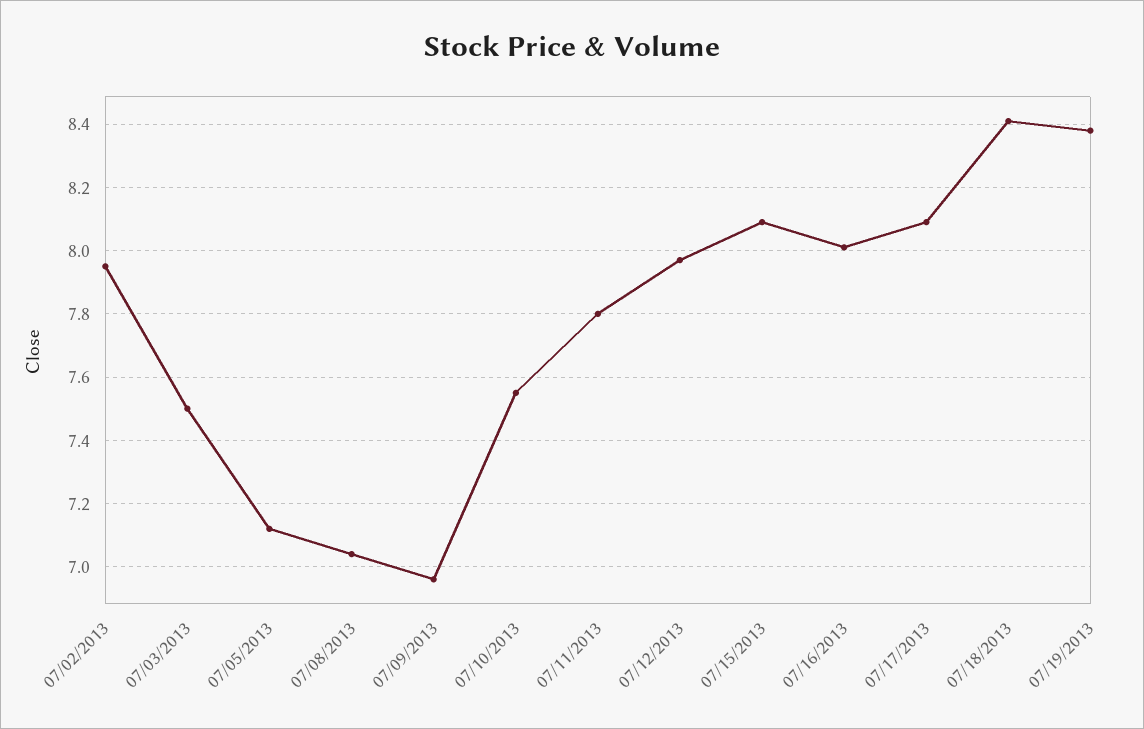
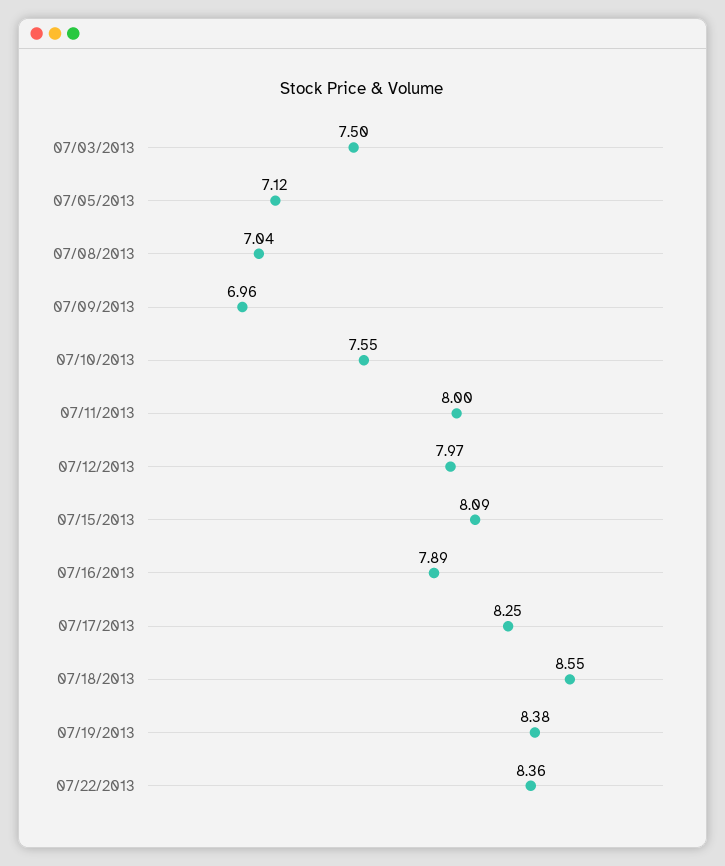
07/02/2013: 7.95 -> none
07/11/2013: 7.8 -> 8
07/16/2013: 8 -> 7.89
07/17/2013: 8.1 -> 8.25
07/18/2013: 8.4 -> 8.55
07/22/2013: none -> 8.36

